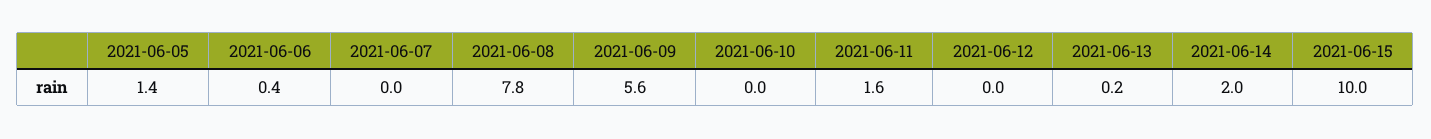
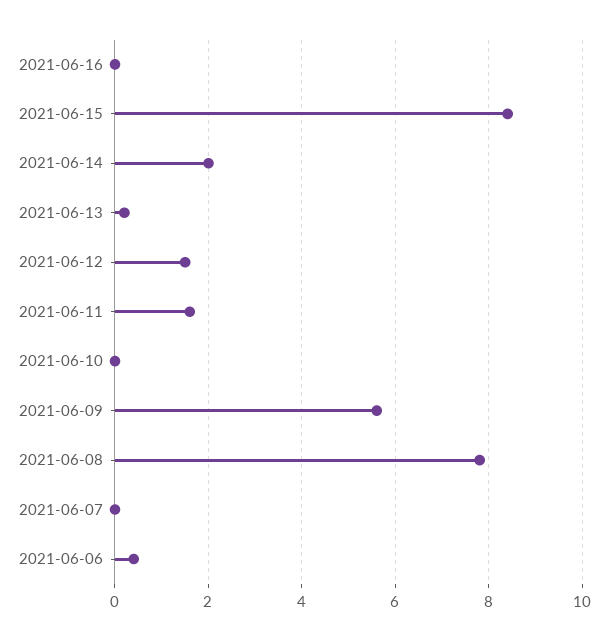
2021-06-05: 1.4 -> none
2021-06-12: 0 -> 1.5
2021-06-15: 10 -> 8.5
2021-06-16: none -> 0

